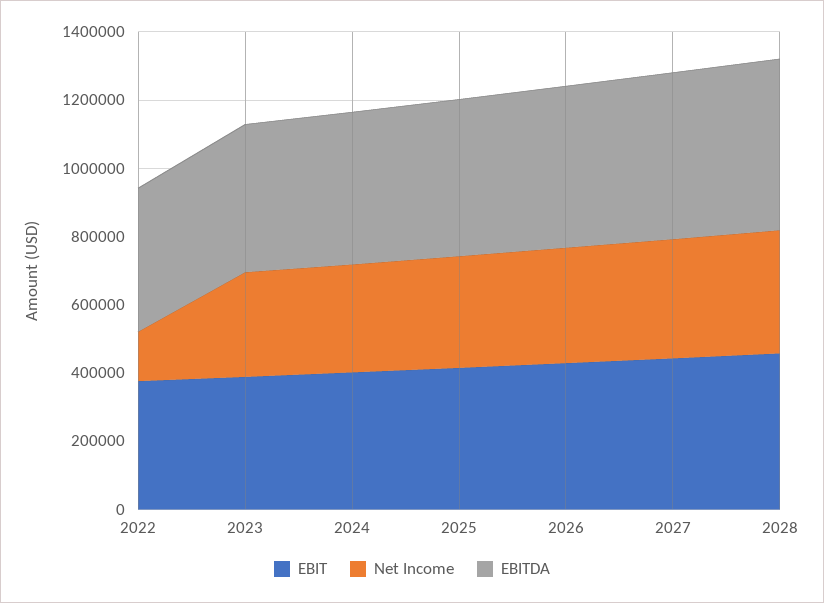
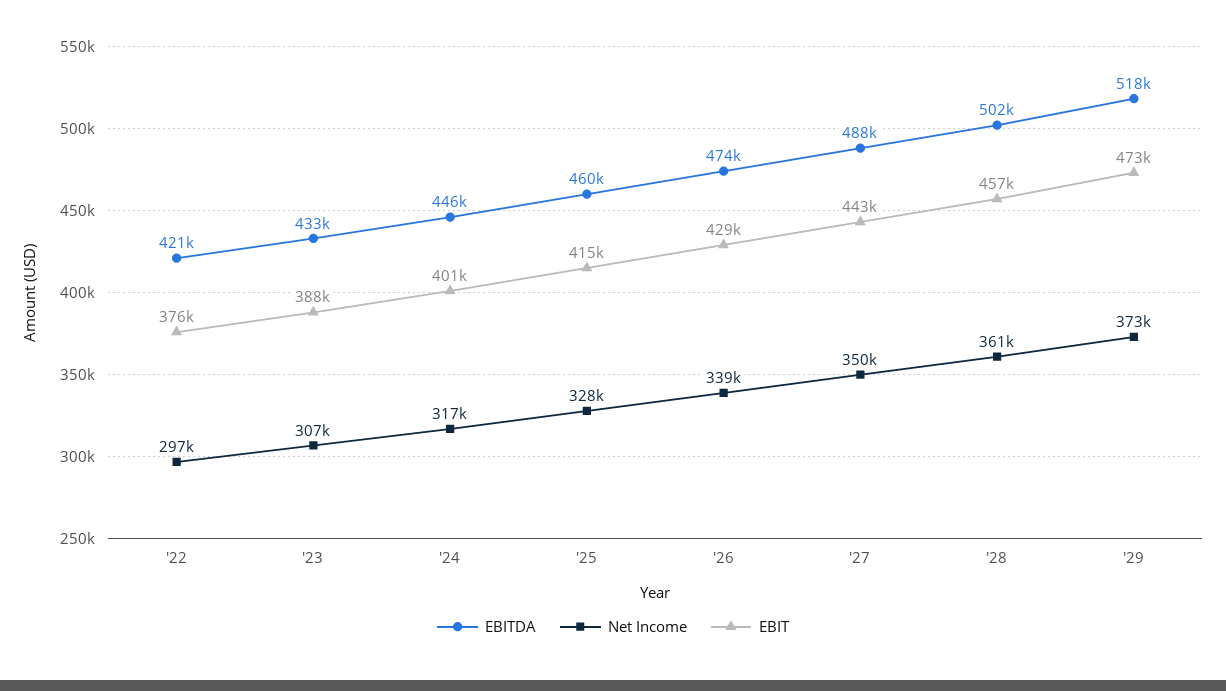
Net Income, 2022: 150000 -> 297000
EBITDA, '29: none -> 518000
Net Income, '29: none -> 373000
EBIT, '29: none -> 473000

